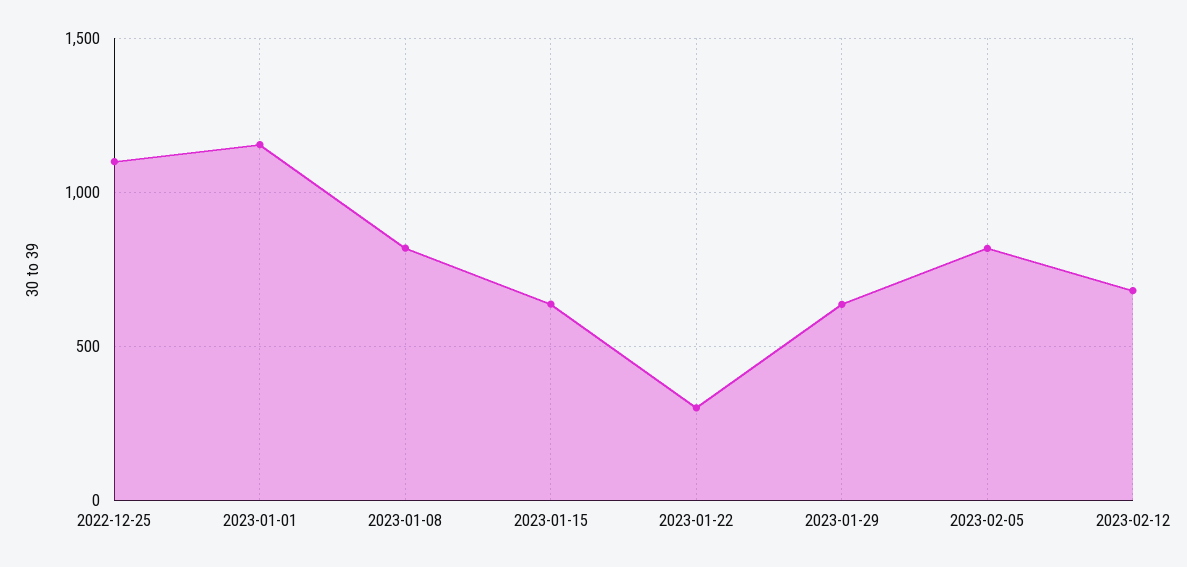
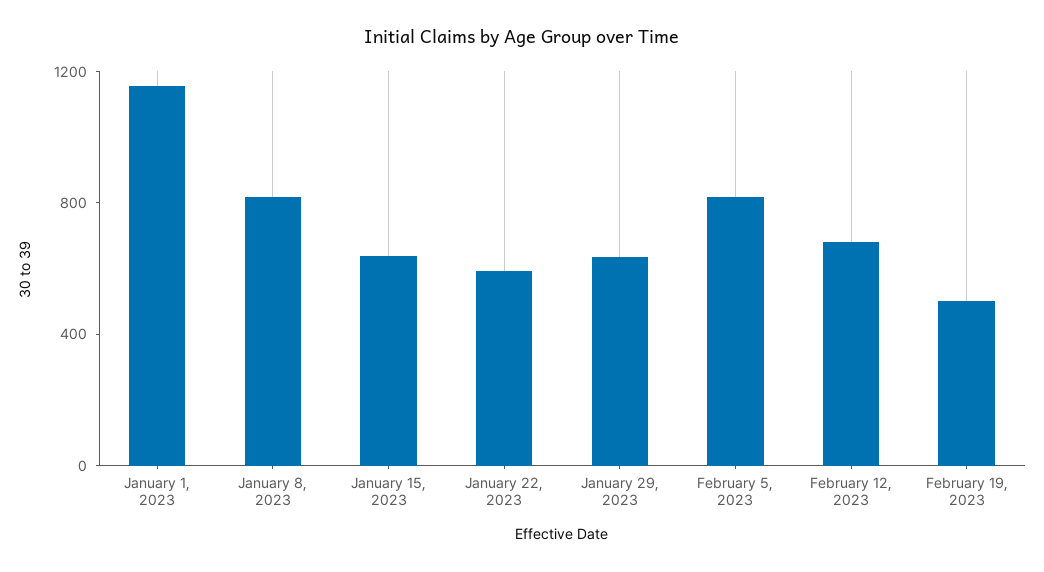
2022-12-25: 1100 -> none
2023-01-22: 300 -> 600
February 19, 2023: none -> 500

